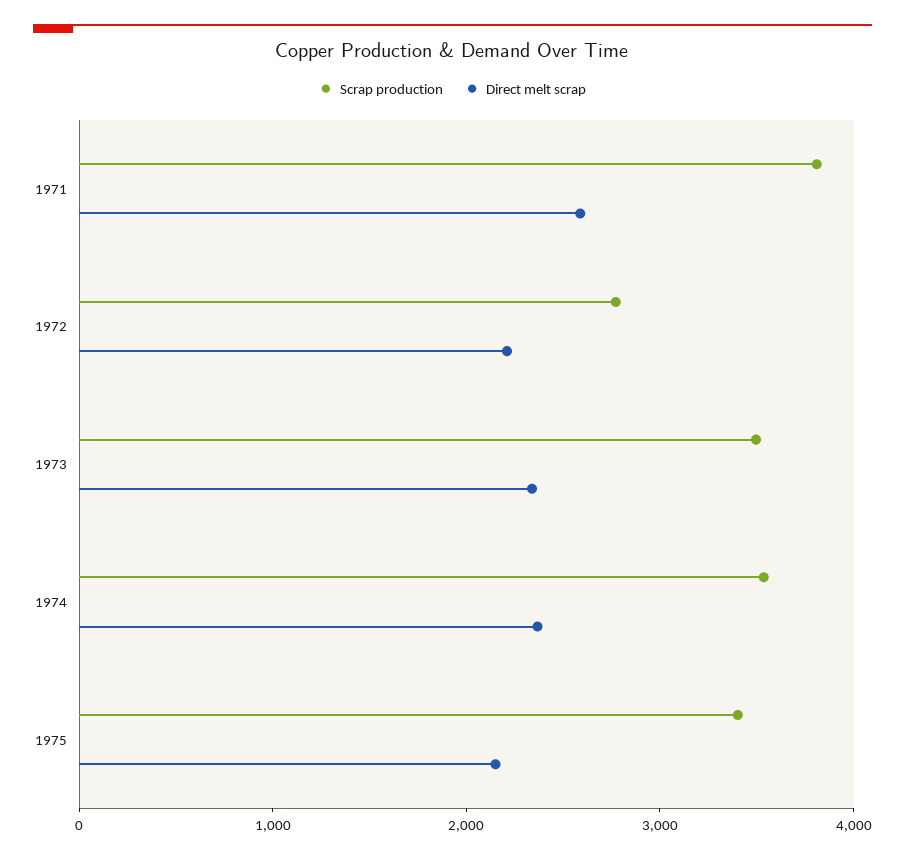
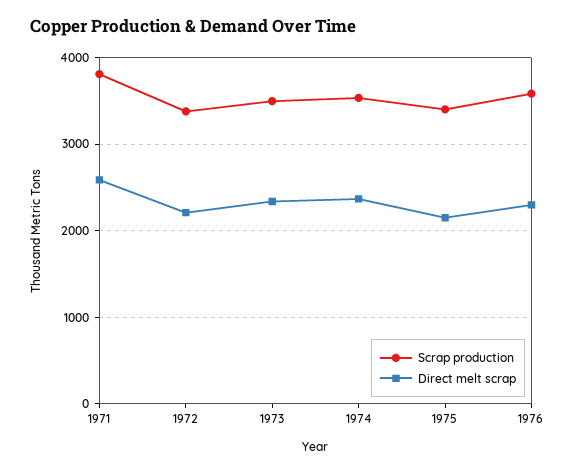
Scrap production, 1972: 2800 -> 3400
Scrap production, 1976: none -> 3600
Direct melt scrap, 1976: none -> 2300

